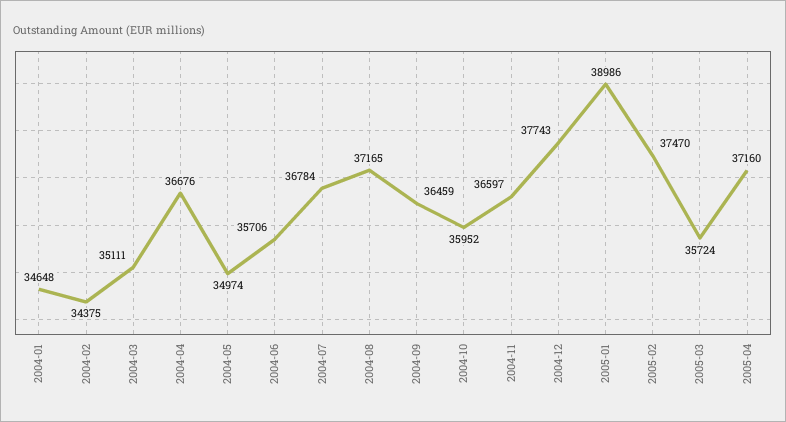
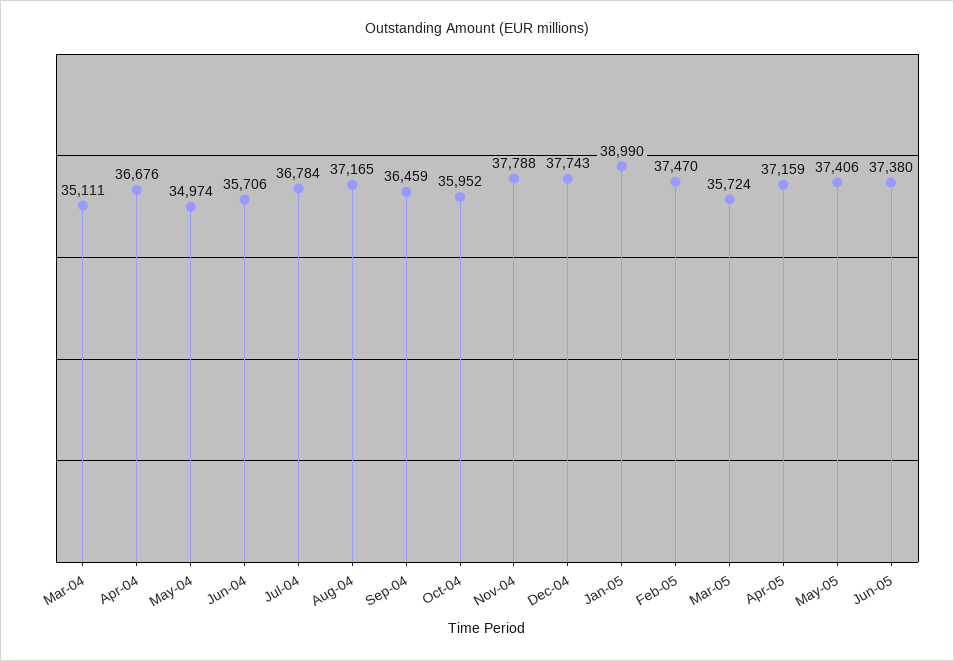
2004-01: 34648 -> none
2004-02: 34375 -> none
2004-11: 36597 -> 37788
2005-01: 38986 -> 38990
2005-04: 37160 -> 37159
May-05: none -> 37406
Jun-05: none -> 37380

